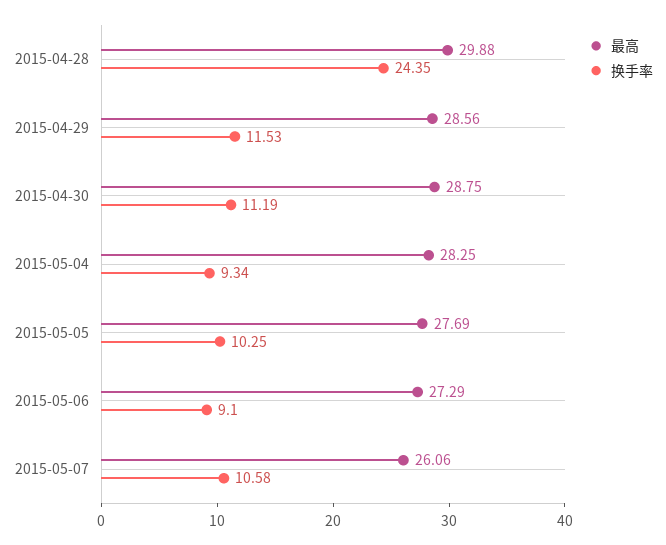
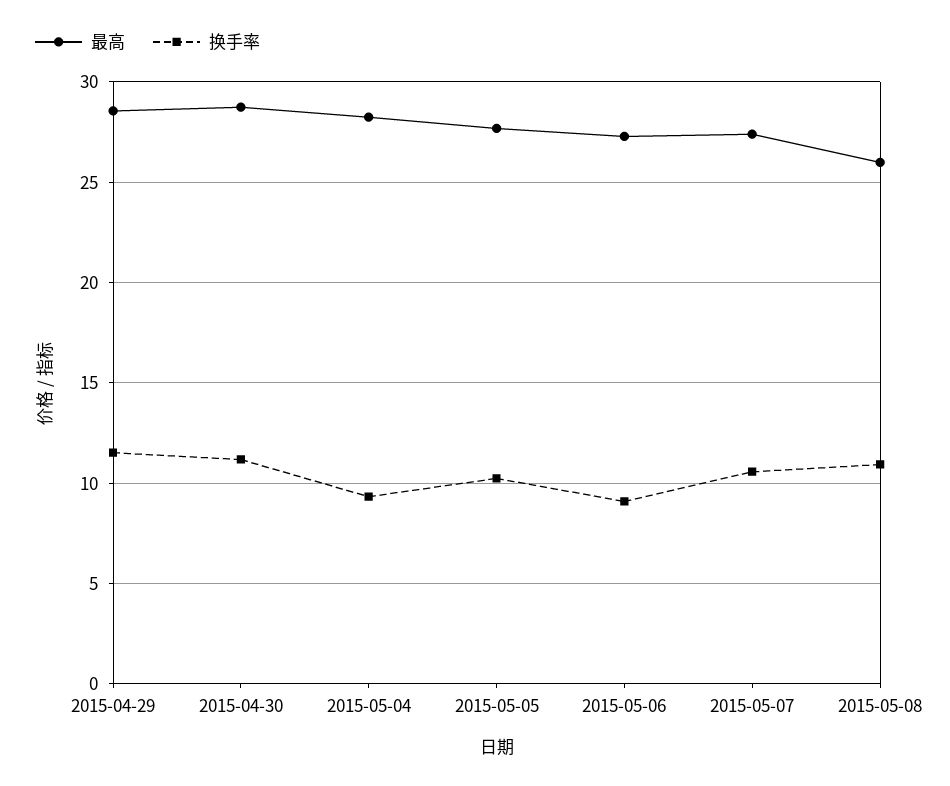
最高, 2015-04-28: 29.88 -> none
换手率, 2015-04-28: 24.35 -> none
最高, 2015-05-07: 26.06 -> 27.5
最高, 2015-05-08: none -> 26
换手率, 2015-05-08: none -> 11

